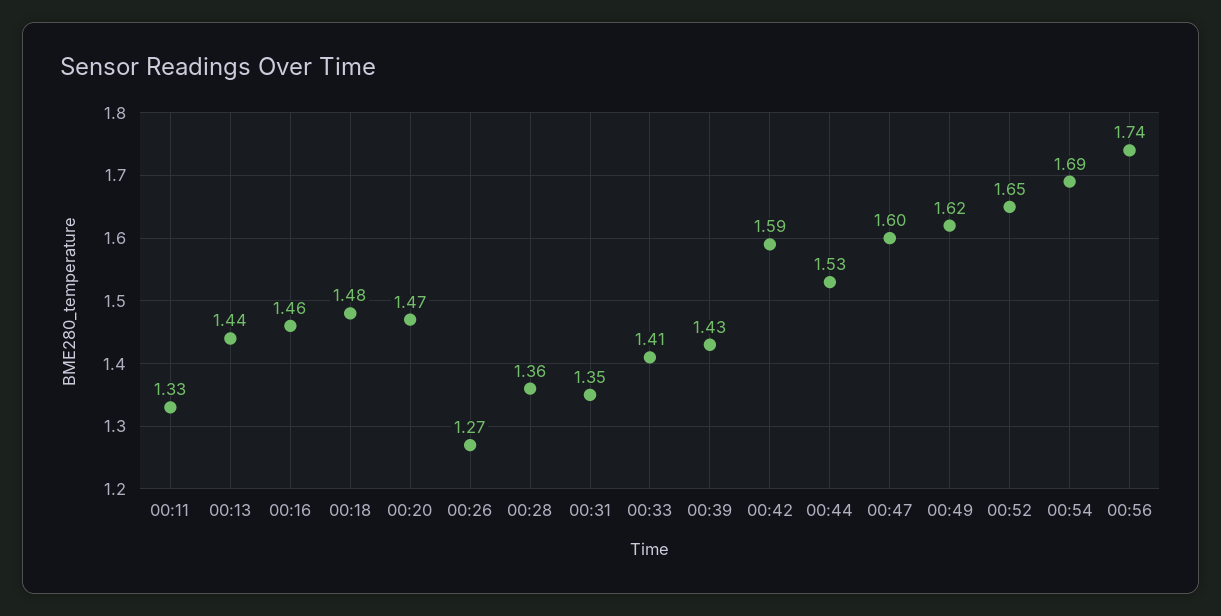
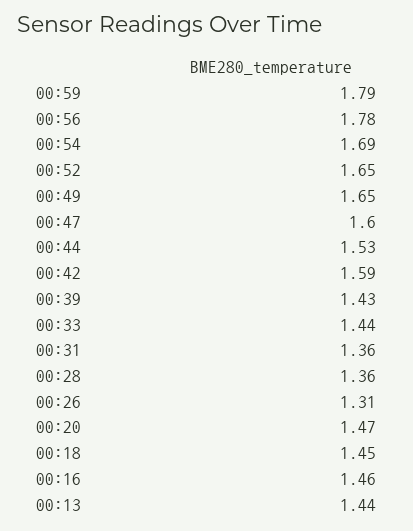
00:11: 1.33 -> none
00:18: 1.48 -> 1.45
00:26: 1.27 -> 1.31
00:31: 1.35 -> 1.36
00:33: 1.41 -> 1.44
00:49: 1.62 -> 1.65
00:56: 1.74 -> 1.78
00:59: none -> 1.79

